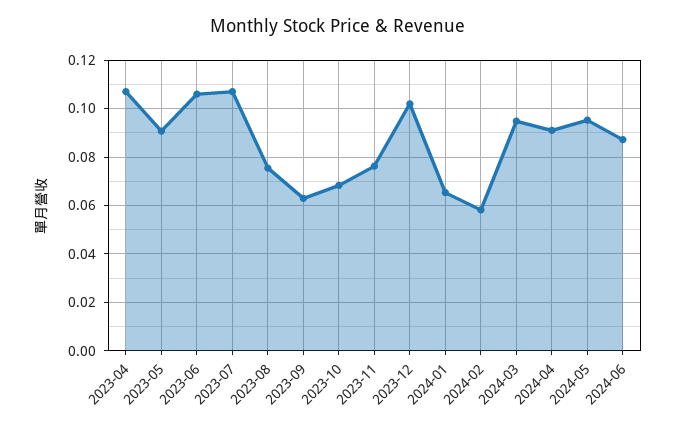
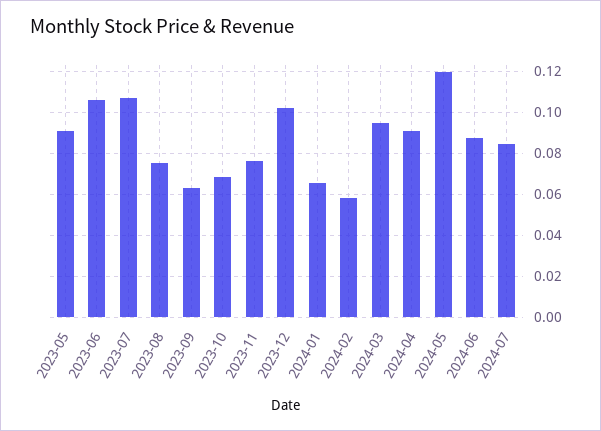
2023-04: 0.1075 -> none
2024-05: 0.095 -> 0.12
2024-07: none -> 0.085

